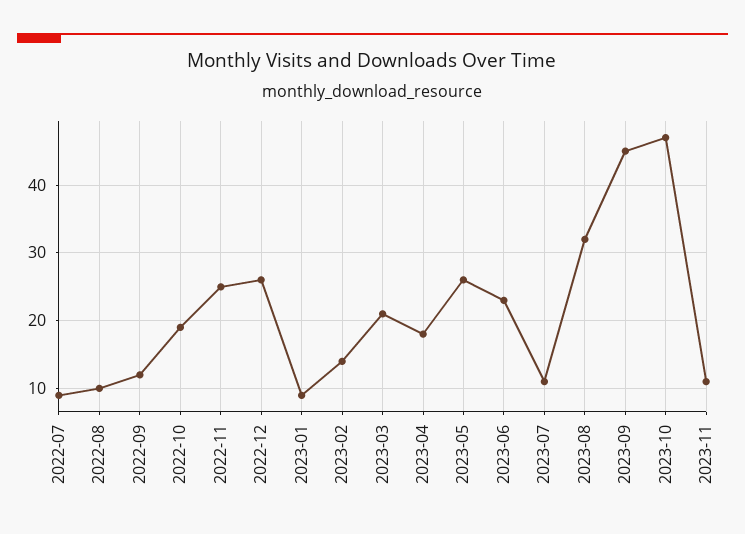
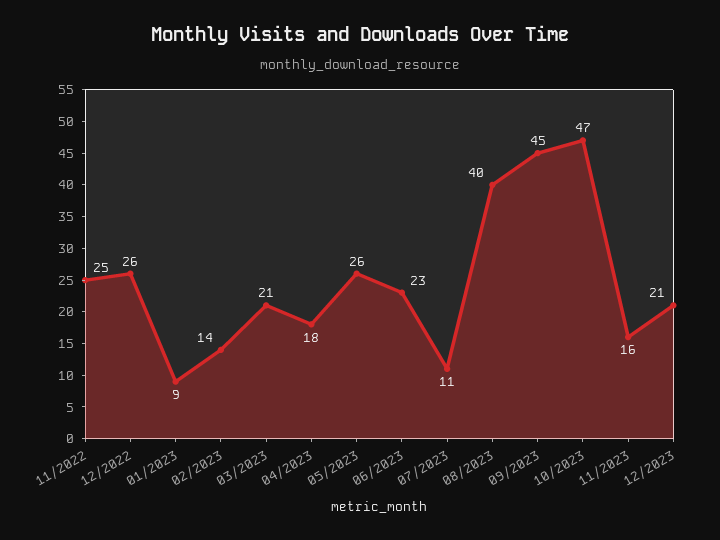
2022-07: 9 -> none
2022-08: 10 -> none
2022-09: 12 -> none
2022-10: 19 -> none
2023-08: 32 -> 40
2023-11: 11 -> 16
12/2023: none -> 21

